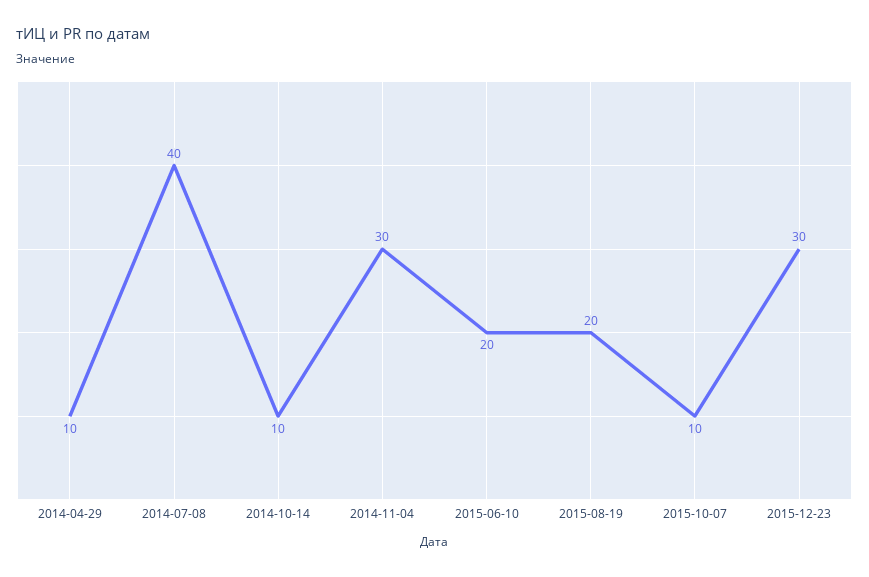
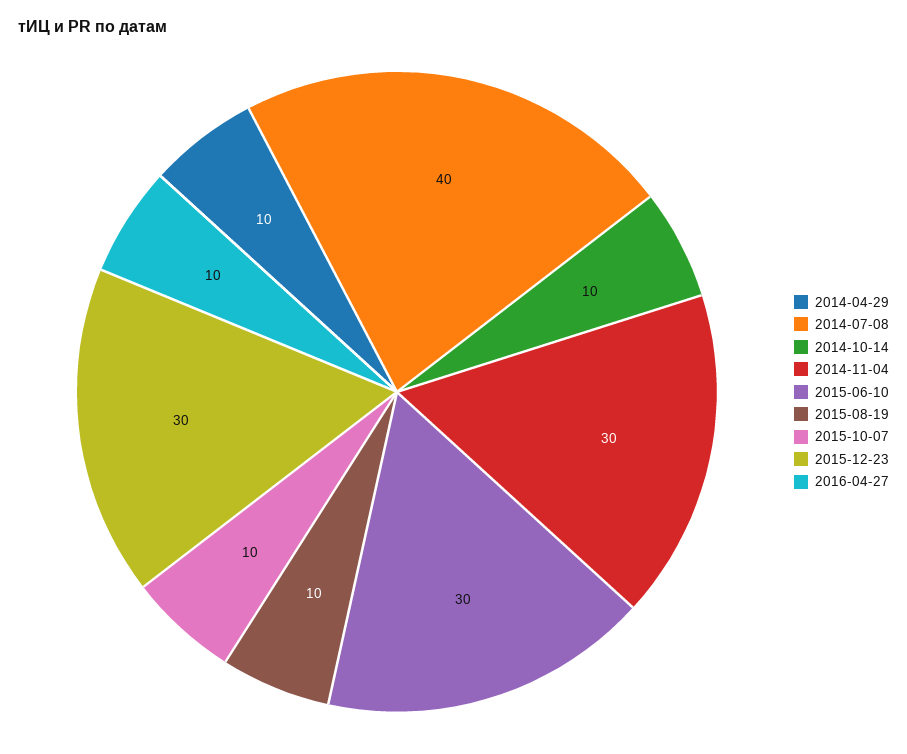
2015-06-10: 20 -> 30
2015-08-19: 20 -> 10
2016-04-27: none -> 10

